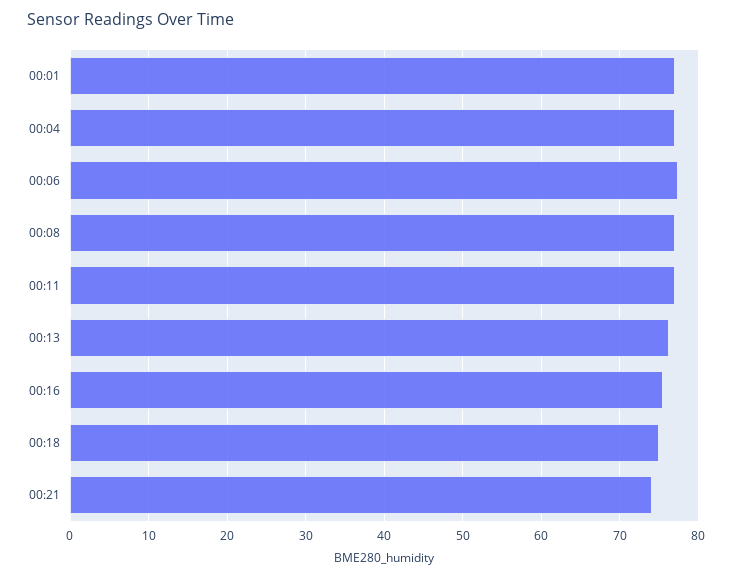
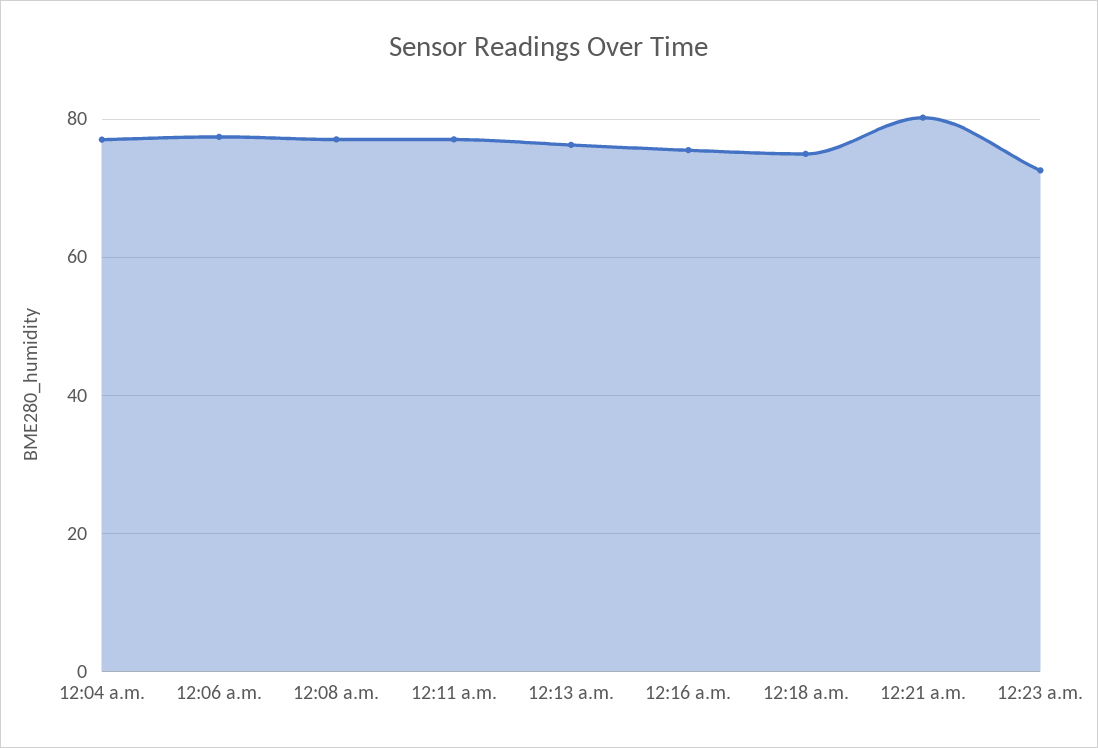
00:01: 77 -> none
00:21: 74 -> 80
12:23 a.m.: none -> 72

